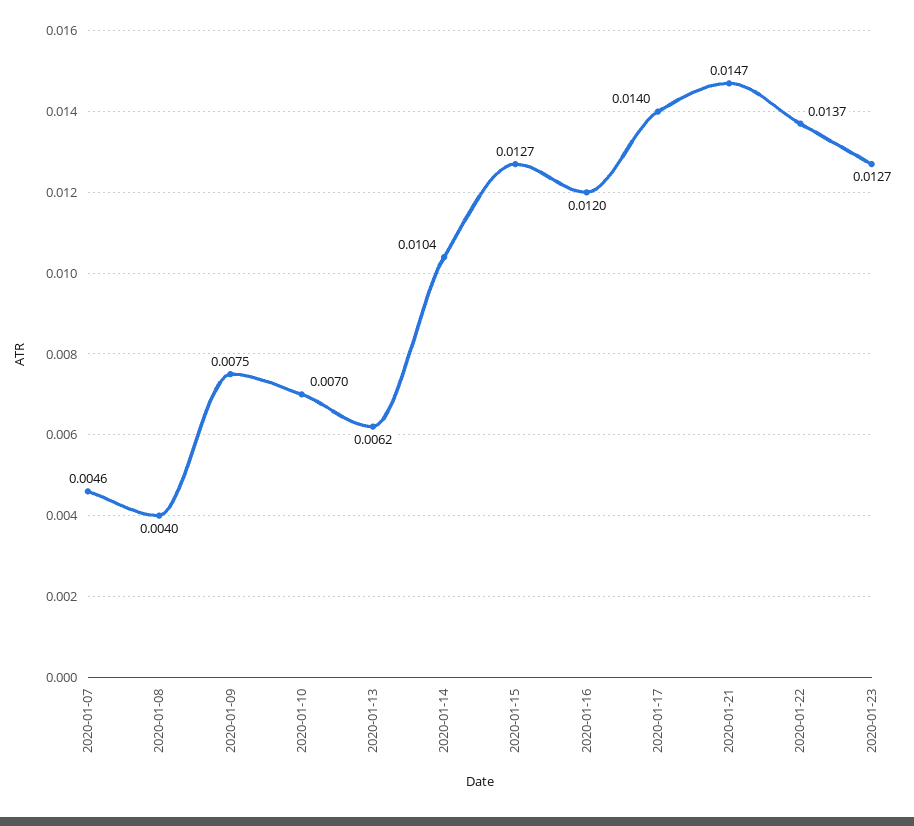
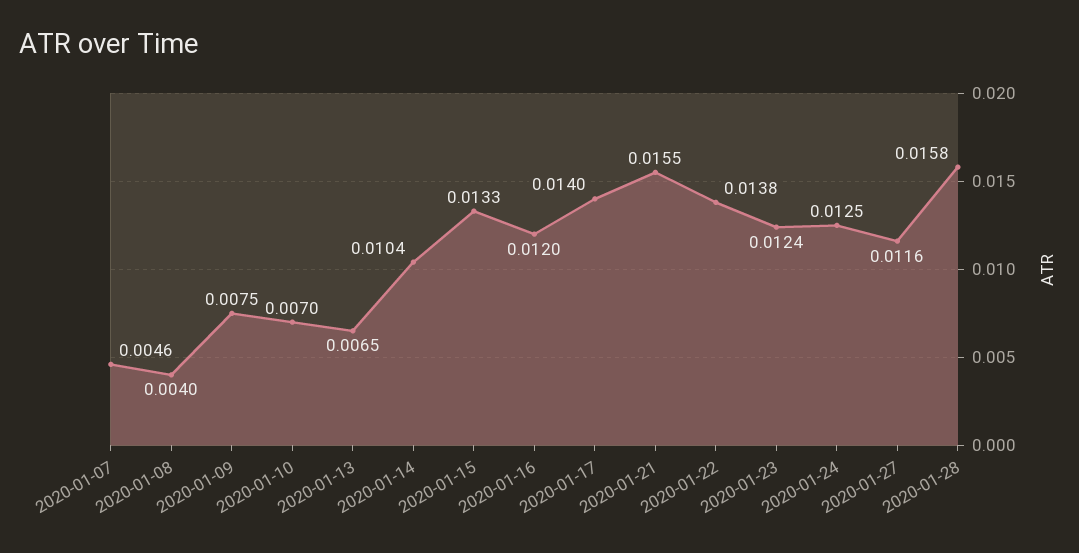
2020-01-13: 0.0062 -> 0.0065
2020-01-15: 0.0127 -> 0.0133
2020-01-21: 0.0147 -> 0.0155
2020-01-22: 0.0137 -> 0.0138
2020-01-23: 0.0127 -> 0.0124
2020-01-24: none -> 0.0125
2020-01-27: none -> 0.0116
2020-01-28: none -> 0.0158

